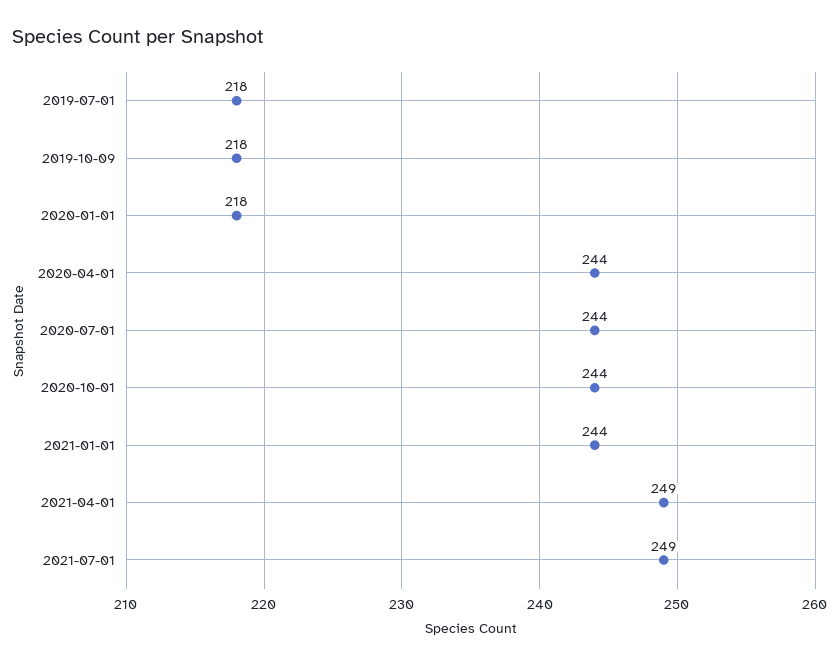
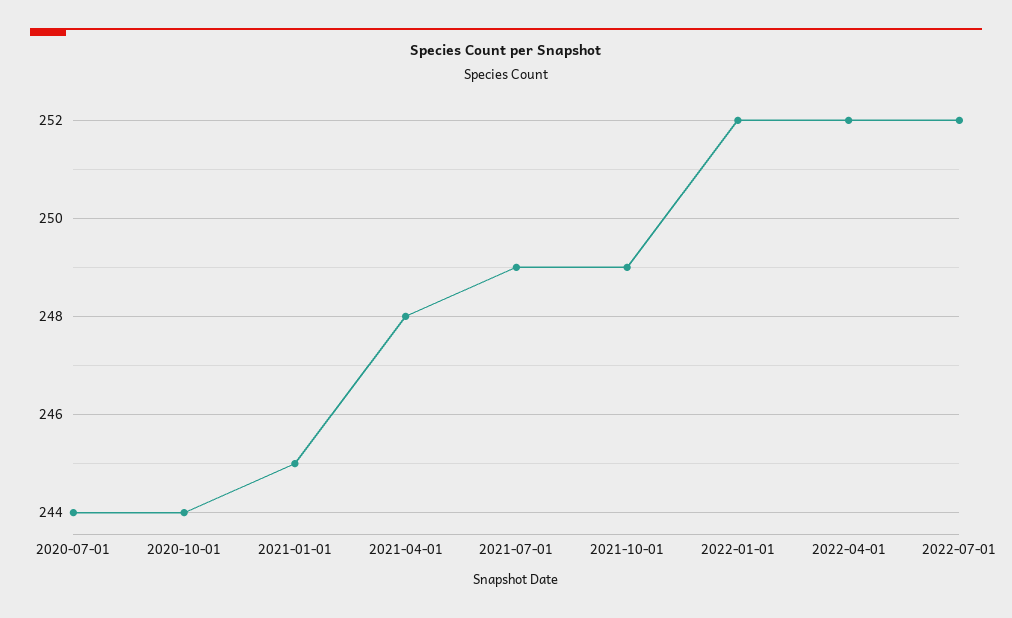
2019-07-01: 218 -> none
2019-10-09: 218 -> none
2020-01-01: 218 -> none
2020-04-01: 244 -> none
2021-01-01: 244 -> 245
2021-04-01: 249 -> 248
2021-10-01: none -> 249
2022-01-01: none -> 252
2022-04-01: none -> 252
2022-07-01: none -> 252

